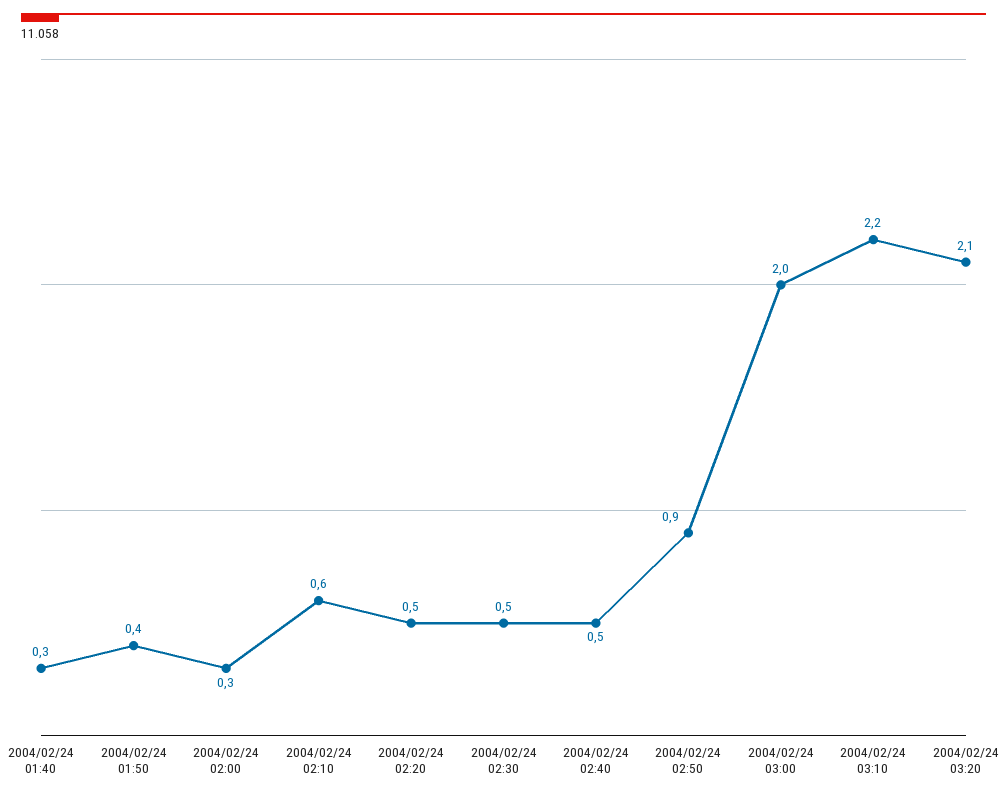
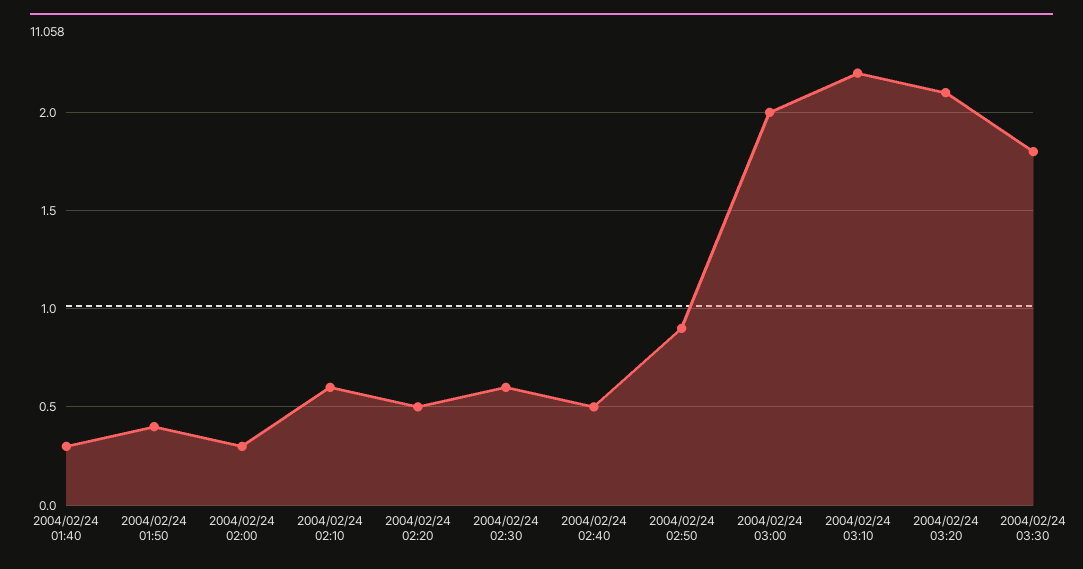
2004/02/24 02:30: 0.5 -> 0.6
2004/02/24 03:30: none -> 1.8

